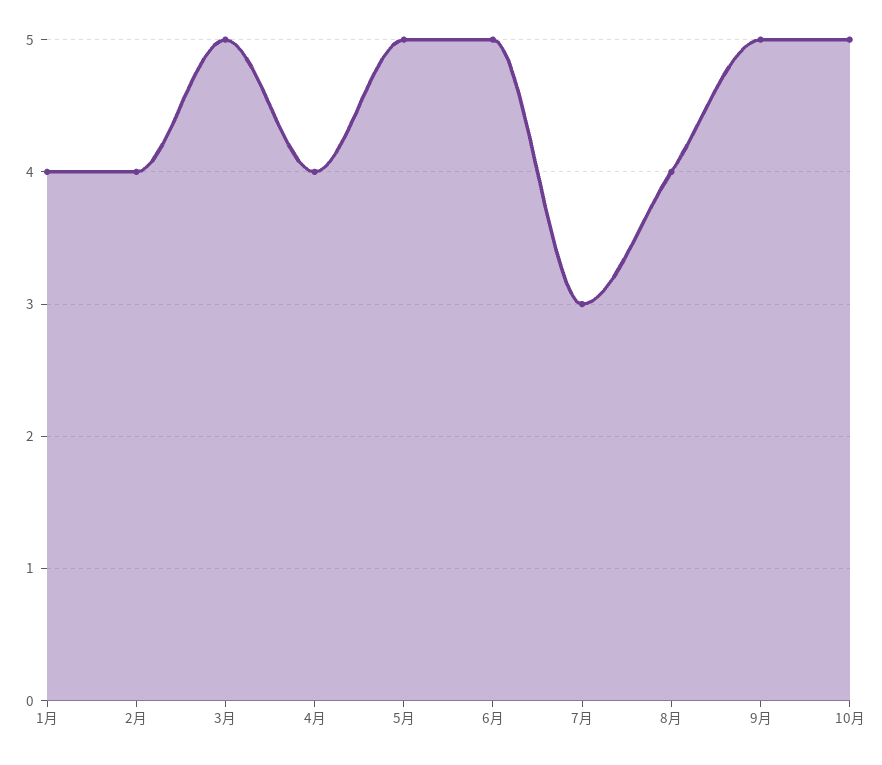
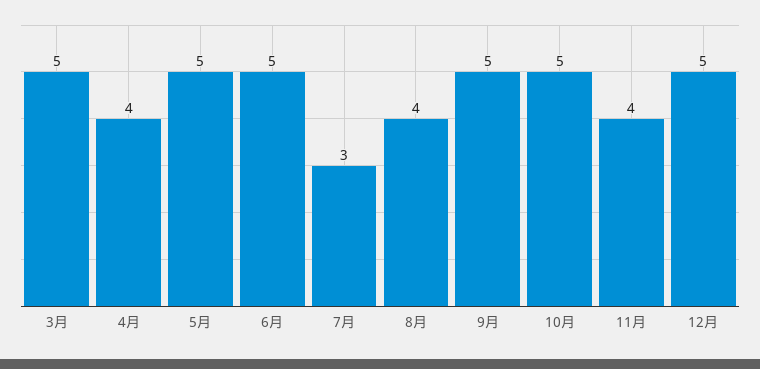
1月: 4 -> none
2月: 4 -> none
11月: none -> 4
12月: none -> 5

